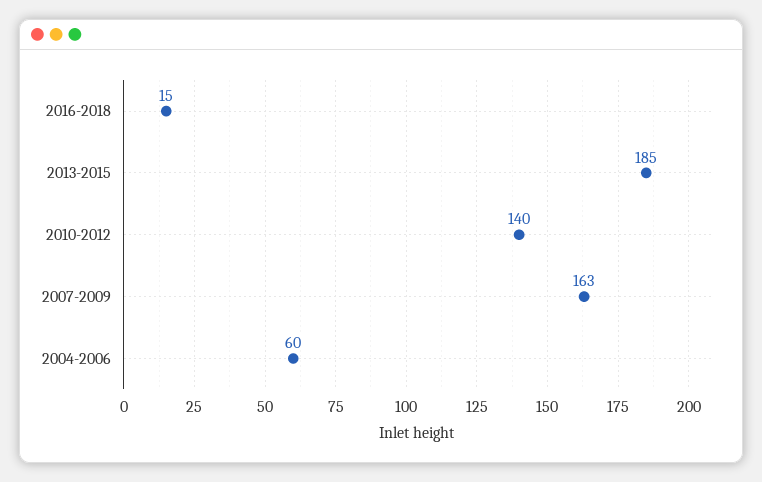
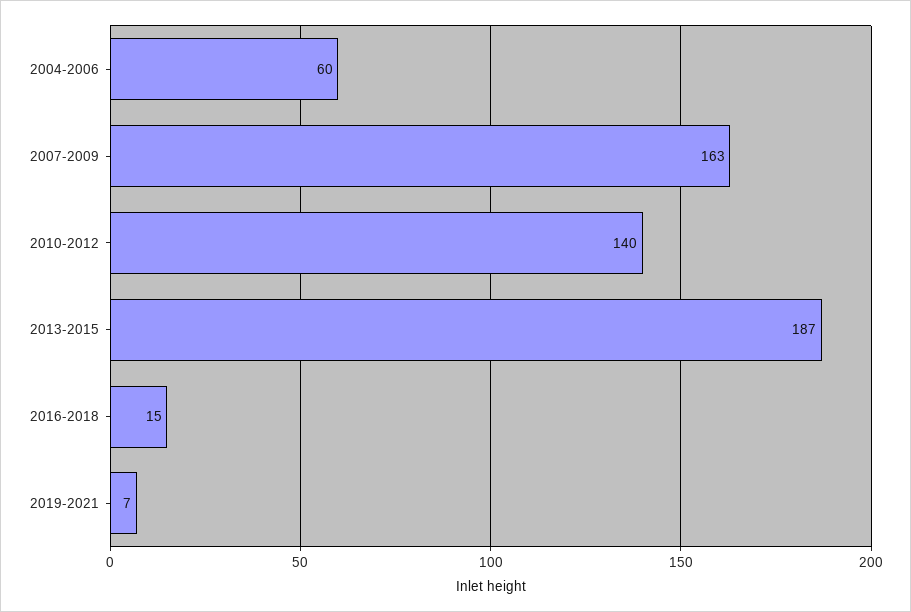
2013-2015: 185 -> 187
2019-2021: none -> 7

